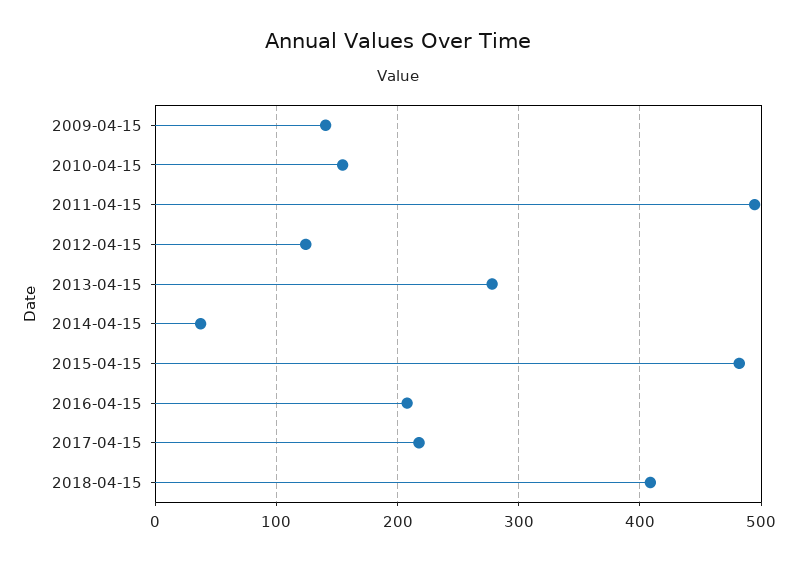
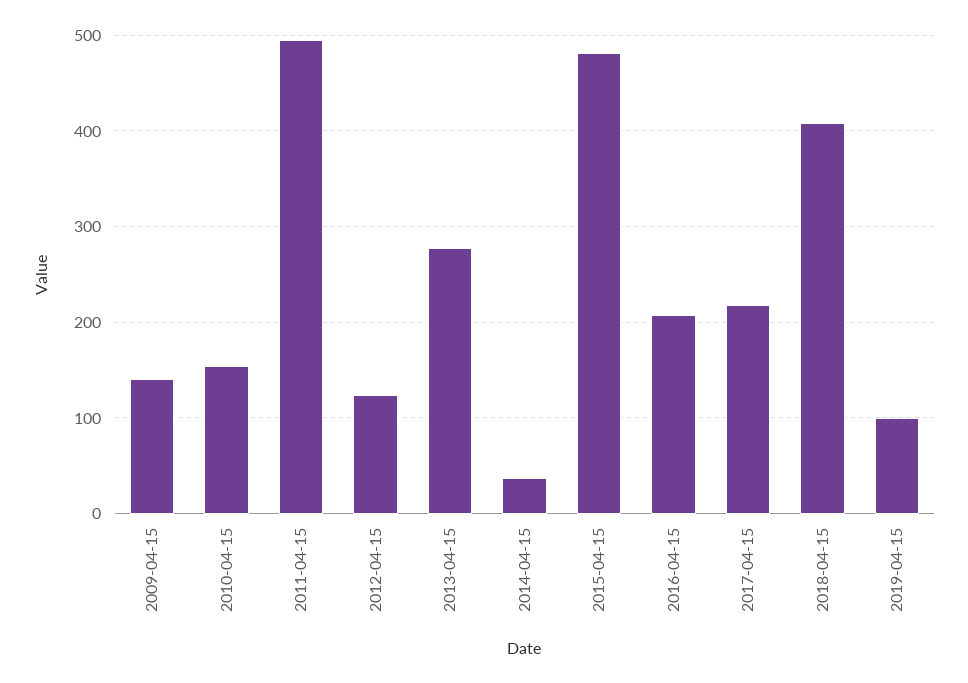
2019-04-15: none -> 100

